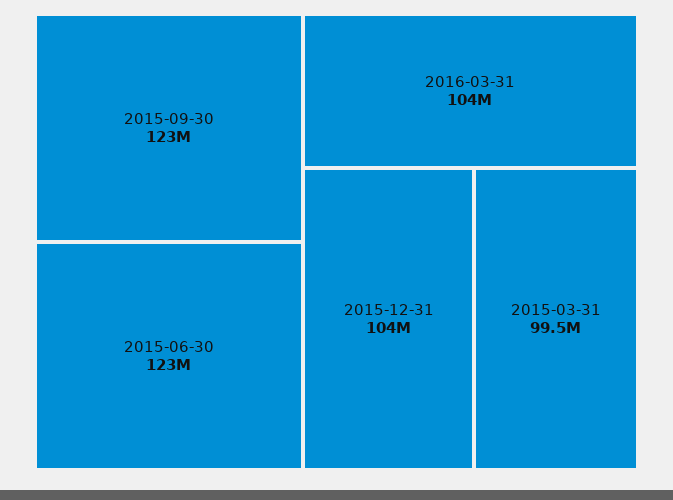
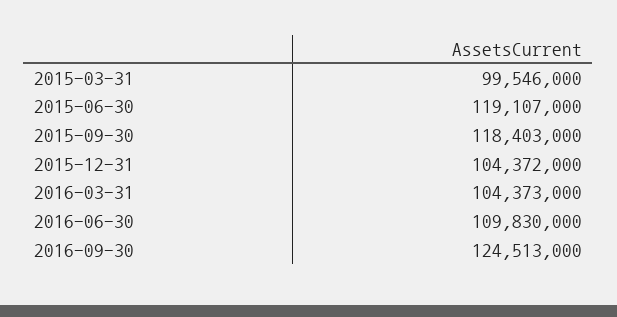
2015-09-30: 123000000 -> 118403000
2015-06-30: 123000000 -> 119107000
2016-06-30: none -> 109830000
2016-09-30: none -> 124513000

